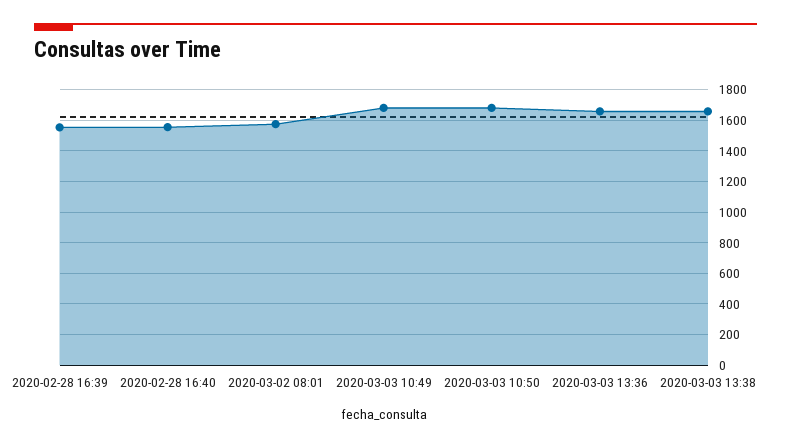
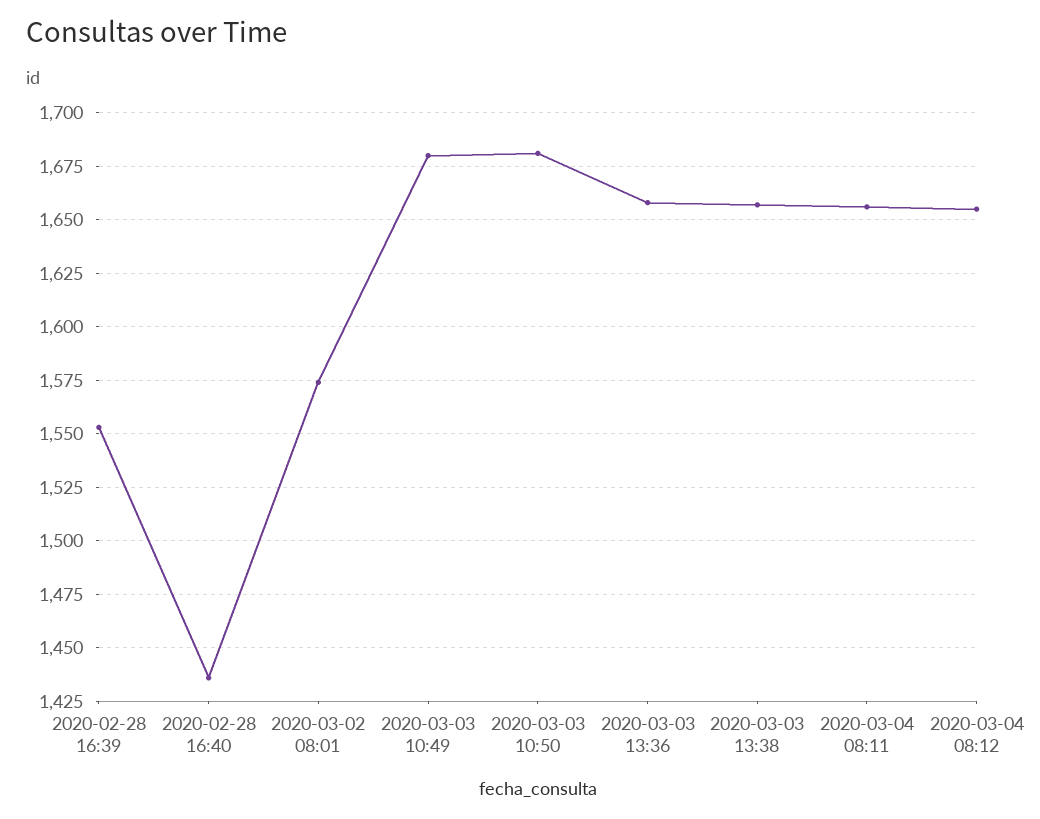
2020-02-28 16:40: 1550 -> 1435
2020-03-04 08:11: none -> 1655
2020-03-04 08:12: none -> 1655

